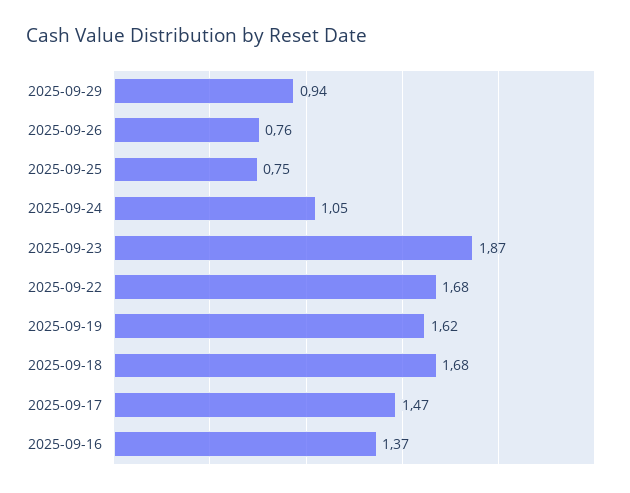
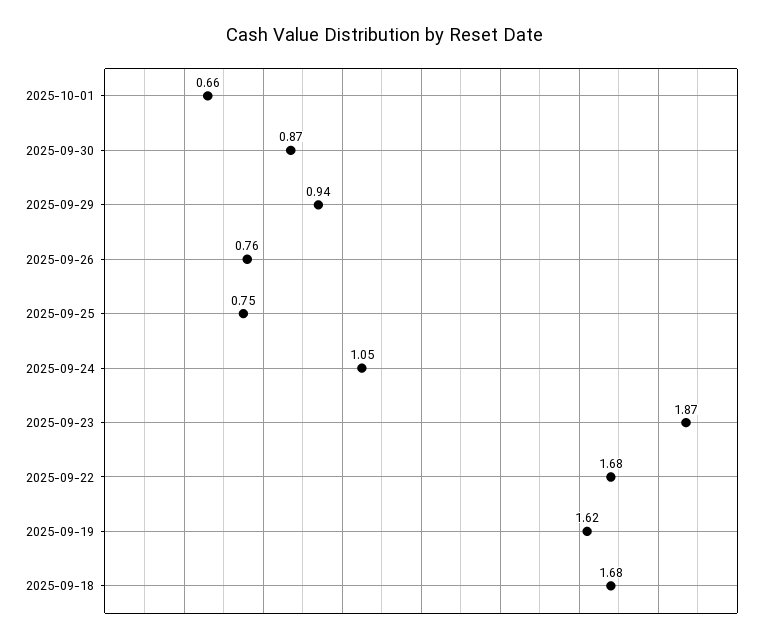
2025-09-17: 1.47 -> none
2025-09-16: 1.37 -> none
2025-10-01: none -> 0.66
2025-09-30: none -> 0.87

